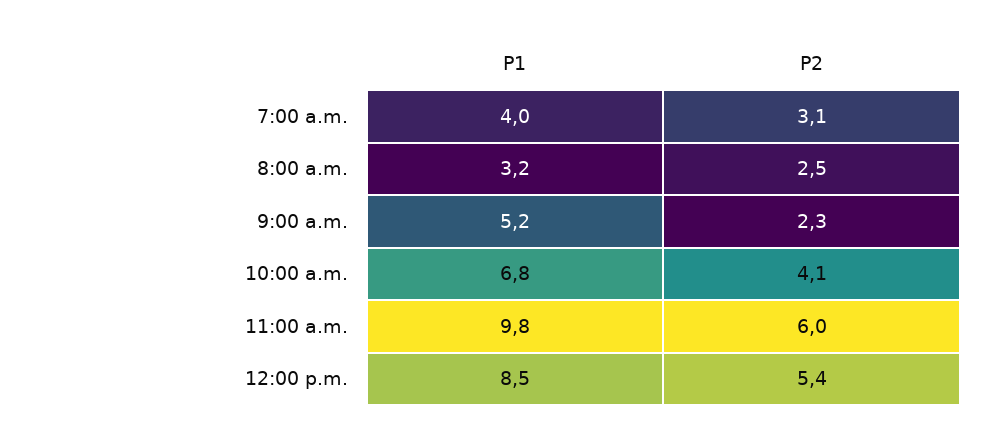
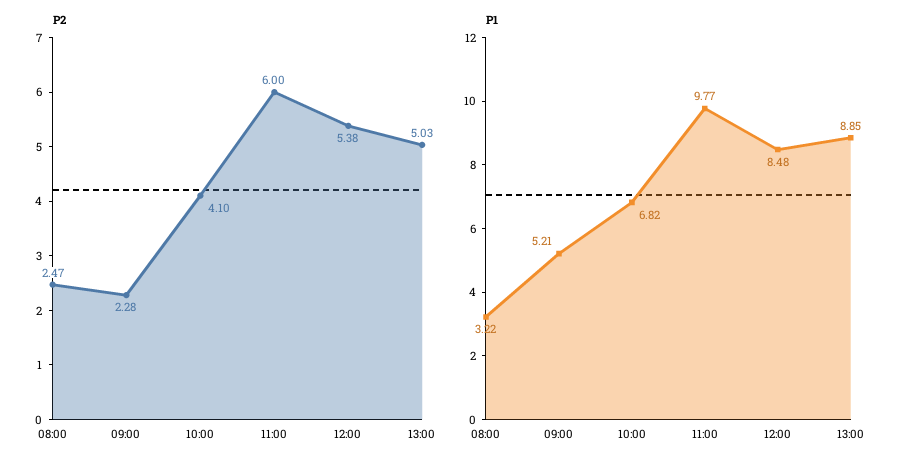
P1, 7:00 a.m.: 4 -> none
P2, 7:00 a.m.: 3.1 -> none
P2, 13:00: none -> 5.03
P1, 13:00: none -> 8.85

